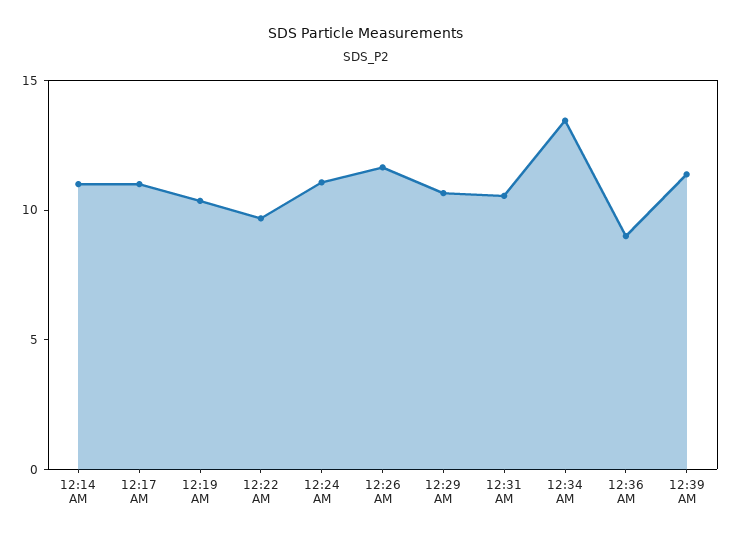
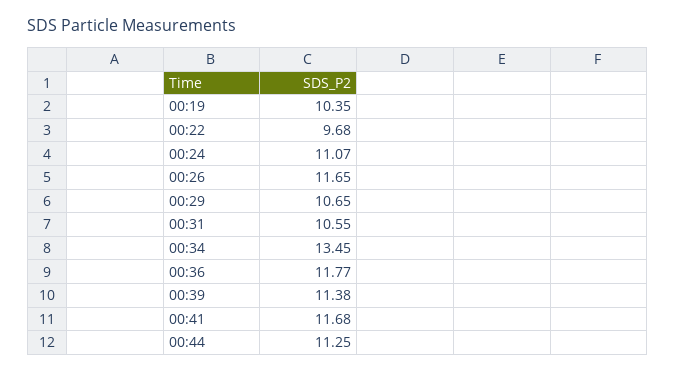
12:14 AM: 11 -> none
12:17 AM: 11 -> none
12:36 AM: 9 -> 11.77
00:41: none -> 11.68
00:44: none -> 11.25

